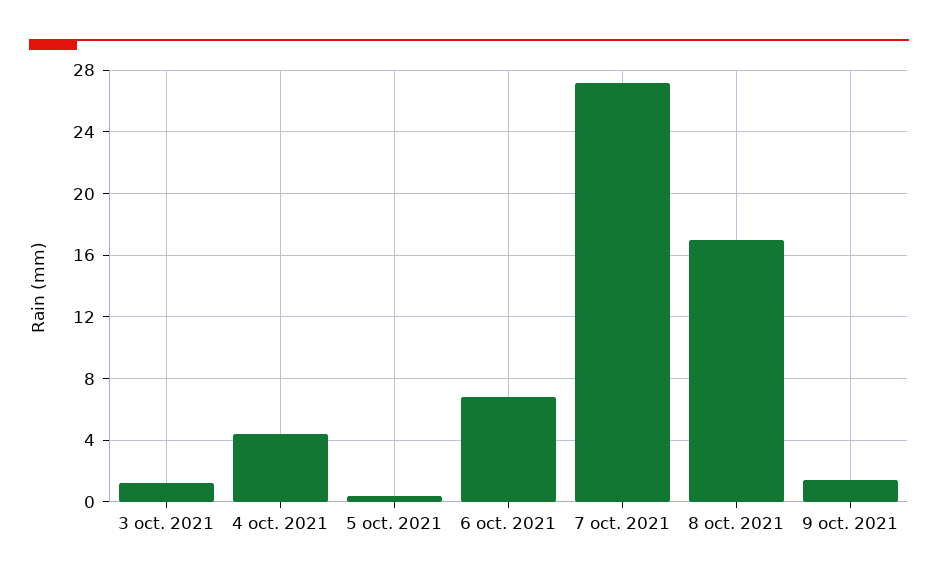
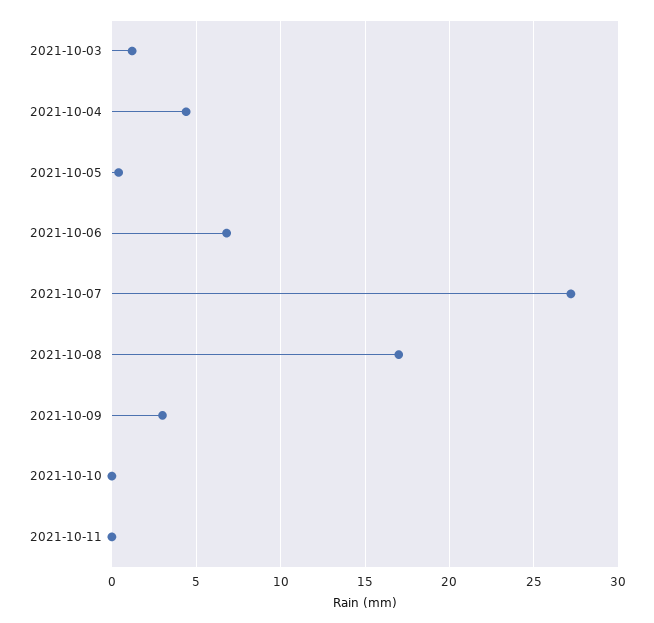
9 oct. 2021: 1.5 -> 3
2021-10-10: none -> 0
2021-10-11: none -> 0

